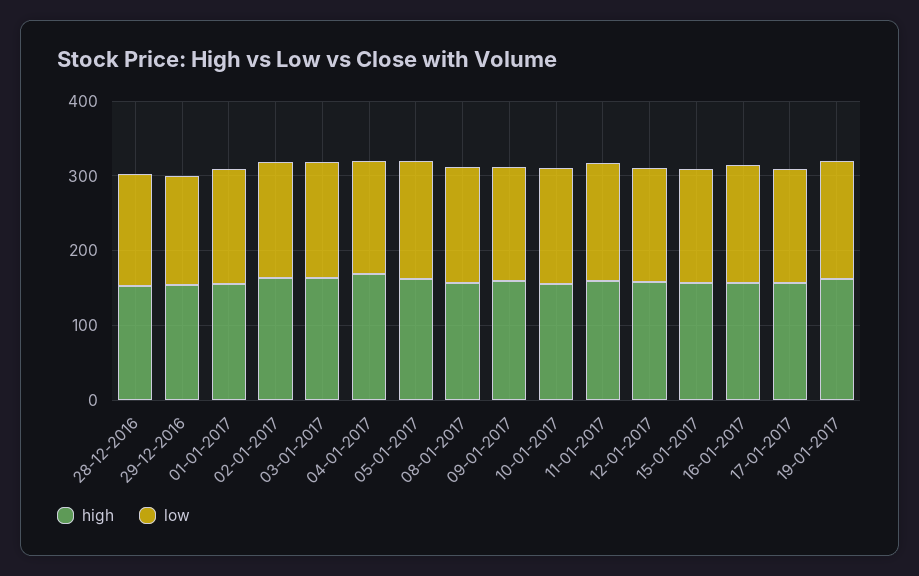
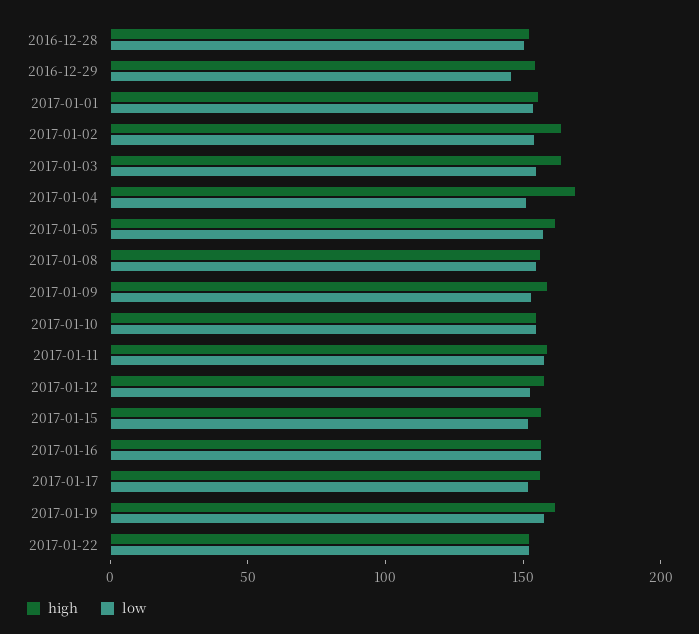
high, 2017-01-22: none -> 150
low, 2017-01-22: none -> 150

